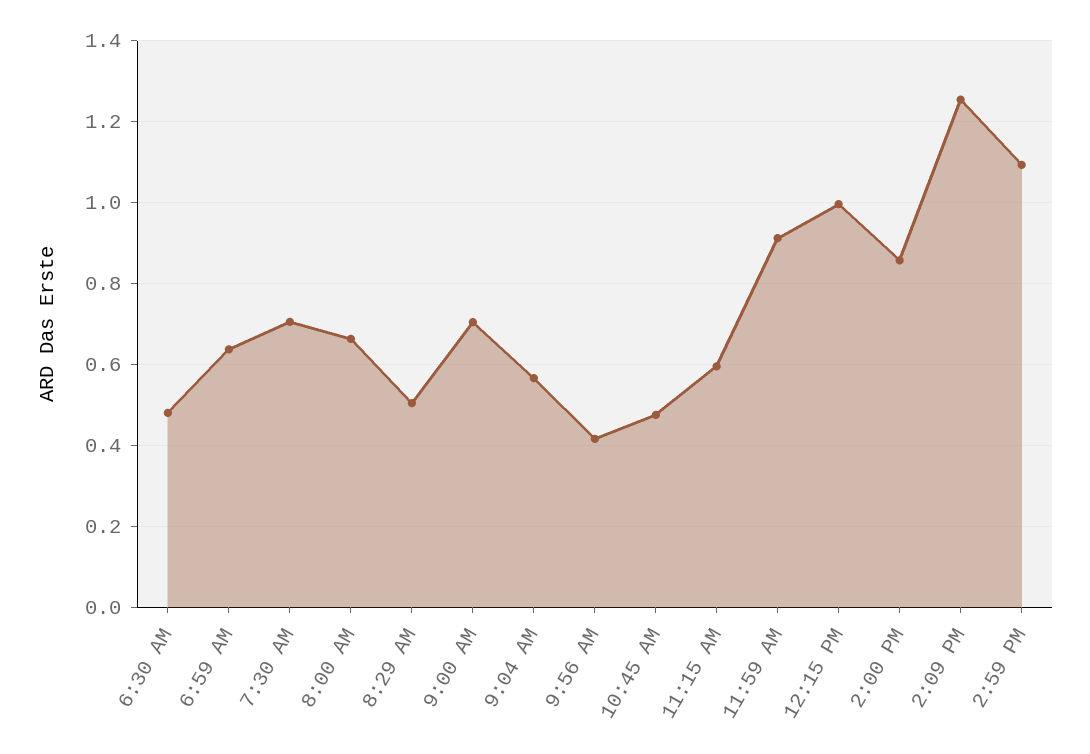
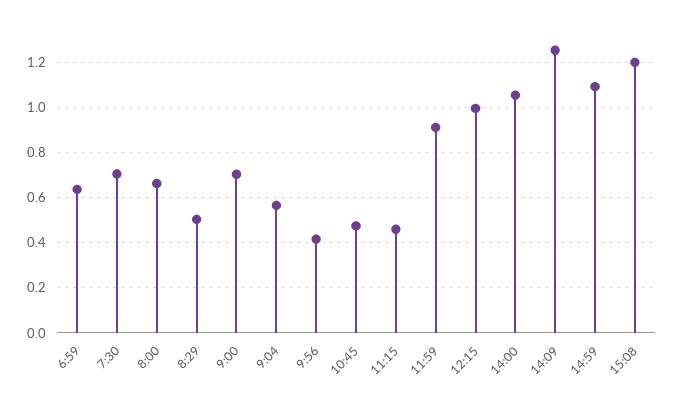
6:30 AM: 0.48 -> none
11:15 AM: 0.6 -> 0.45
2:00 PM: 0.86 -> 1.05
15:08: none -> 1.2

